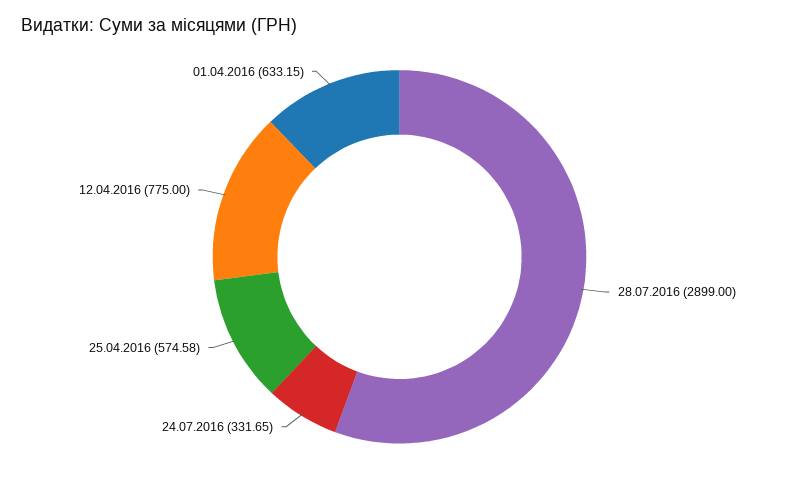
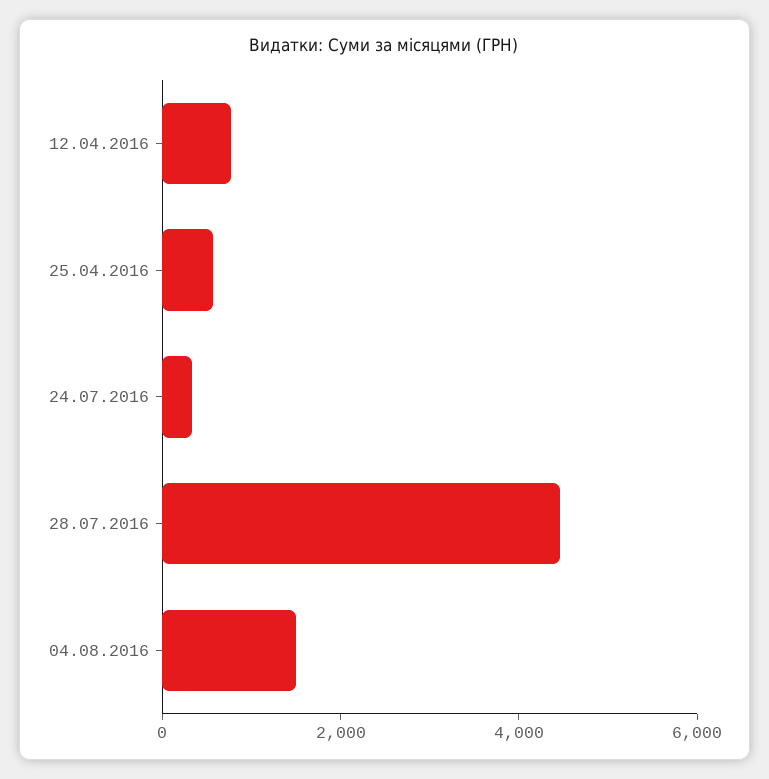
28.07.2016: 2899 -> 4500
01.04.2016: 633.15 -> none
04.08.2016: none -> 1500

